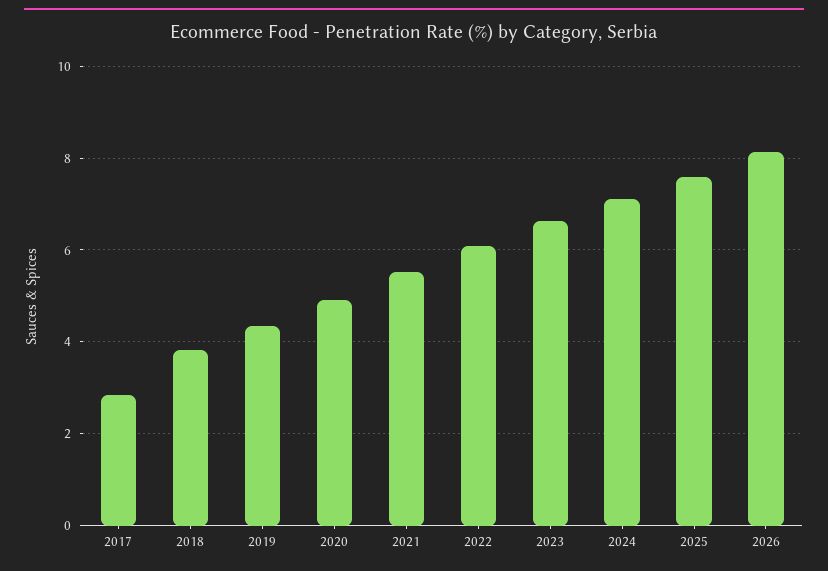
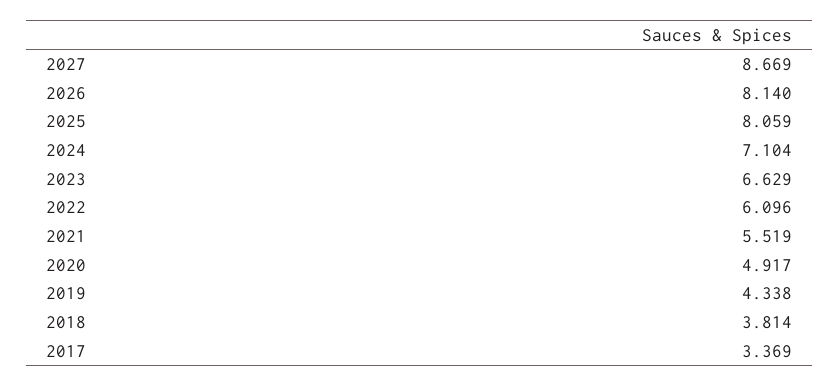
2017: 2.8 -> 3.369
2025: 7.6 -> 8.059
2027: none -> 8.669

